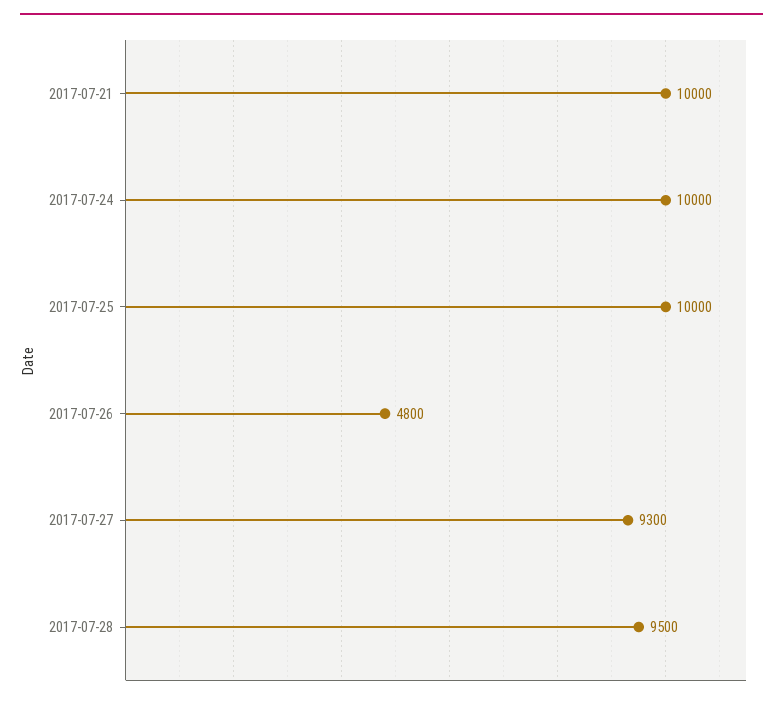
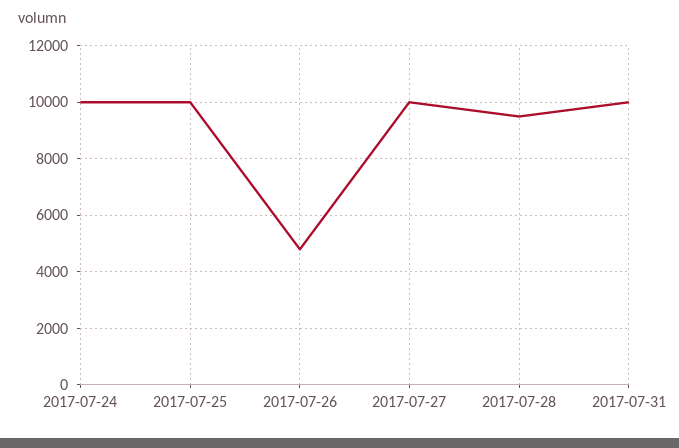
2017-07-21: 10000 -> none
2017-07-27: 9300 -> 10000
2017-07-31: none -> 10000

